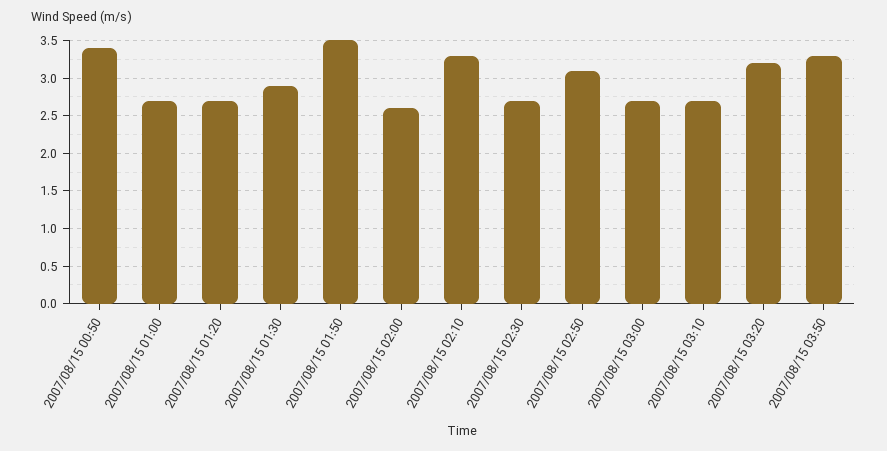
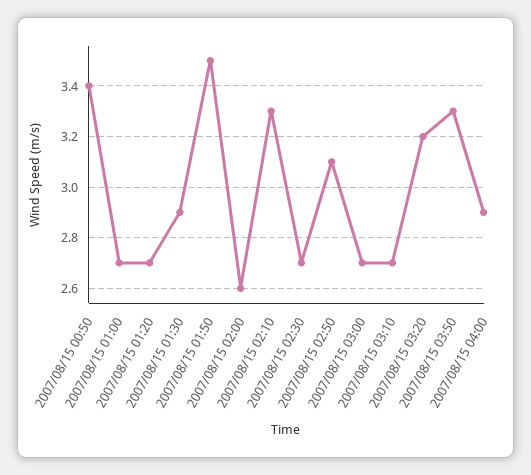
2007/08/15 04:00: none -> 2.9

